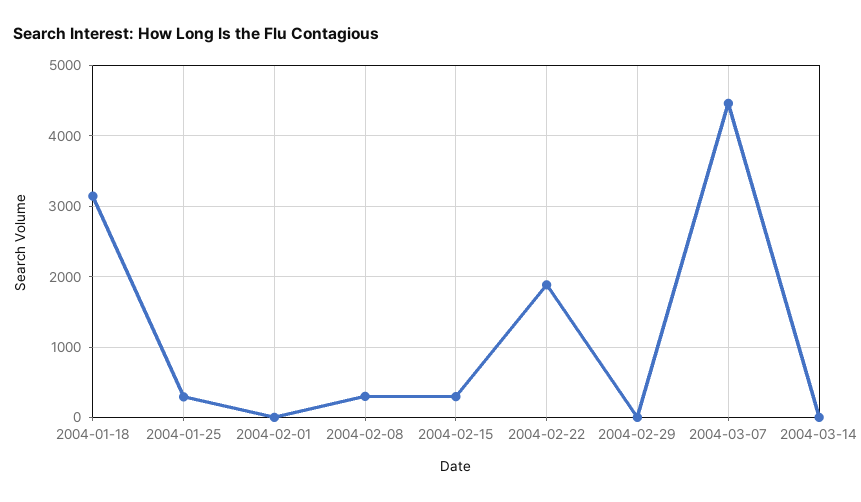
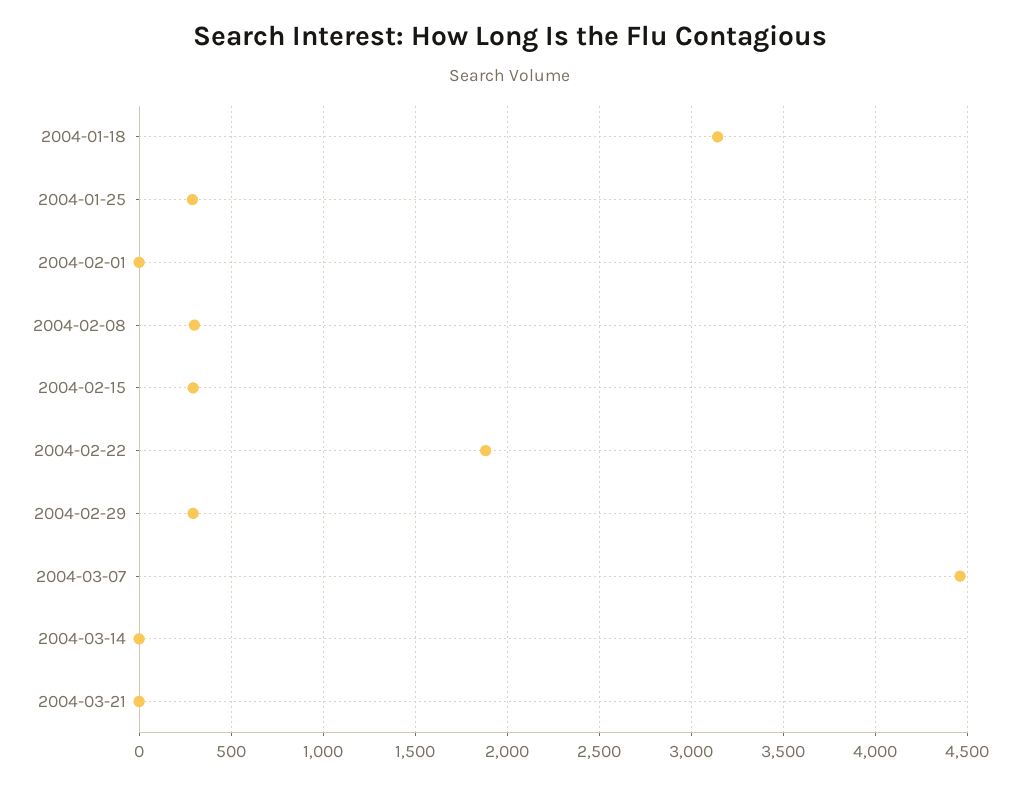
2004-02-29: 0 -> 300
2004-03-21: none -> 0

